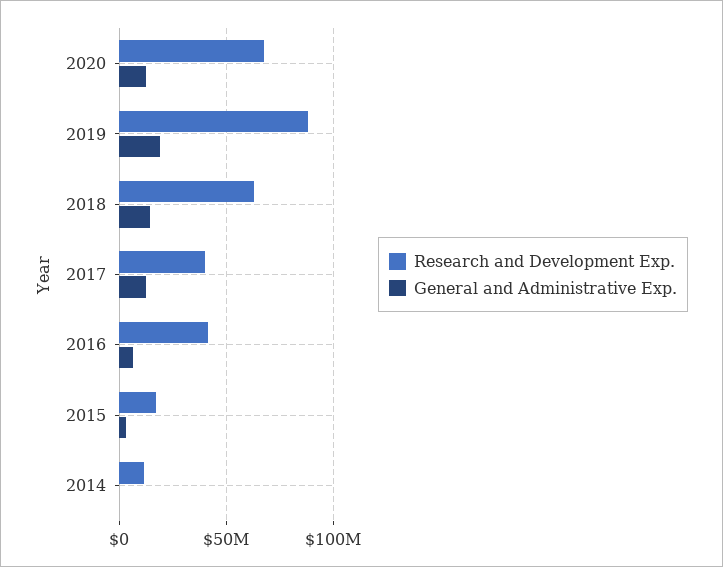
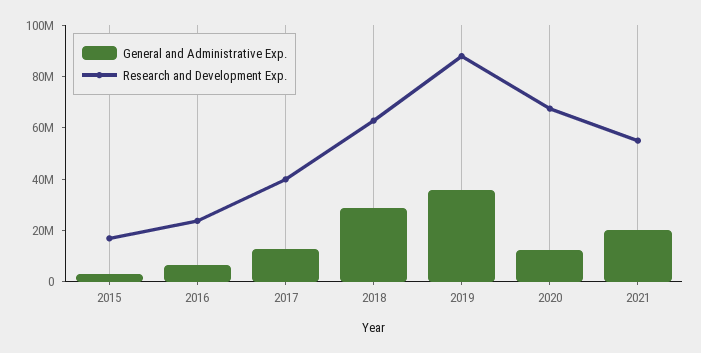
General and Administrative Exp., 2019: 20000000 -> 35000000
General and Administrative Exp., 2018: 15000000 -> 30000000
Research and Development Exp., 2016: 40000000 -> 25000000
Research and Development Exp., 2014: 10000000 -> none
General and Administrative Exp., 2014: 0 -> none
General and Administrative Exp., 2021: none -> 20000000
Research and Development Exp., 2021: none -> 55000000

